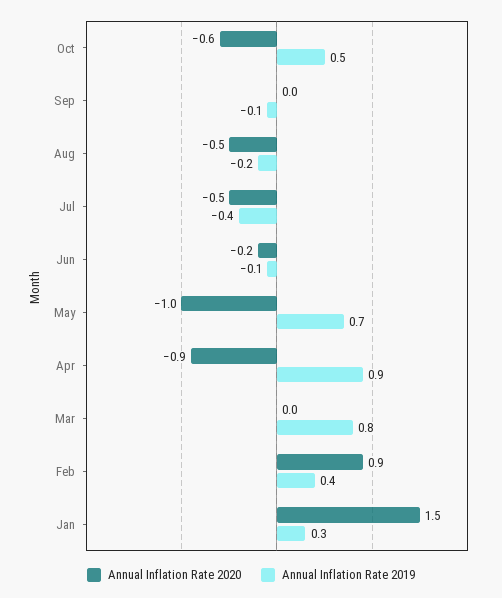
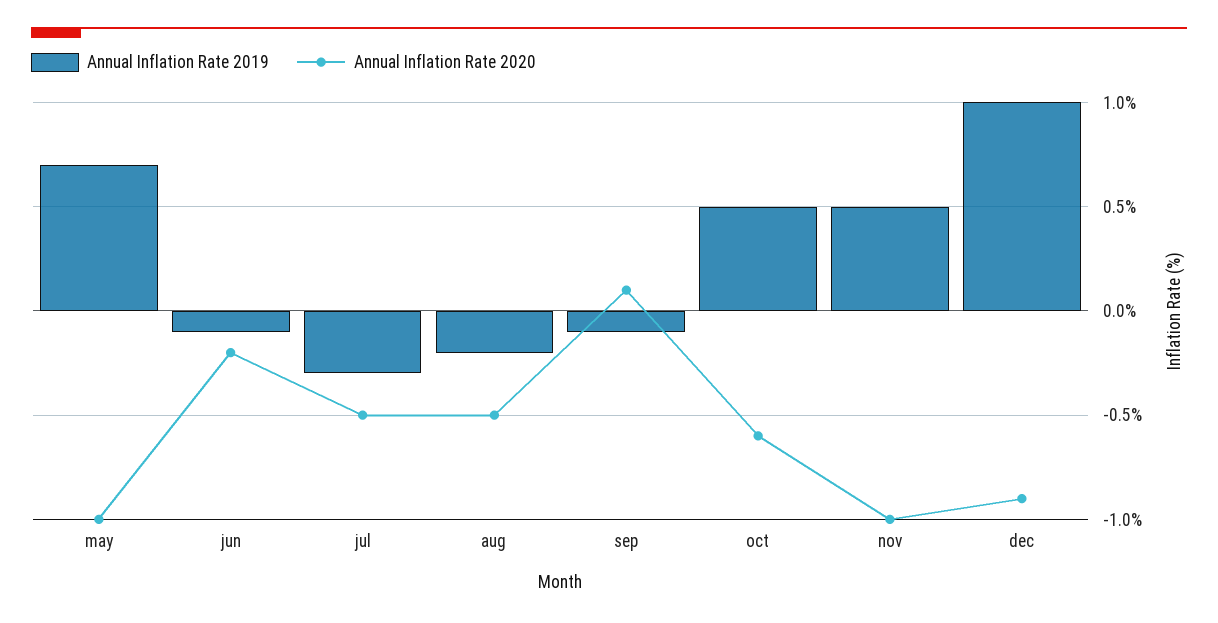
Annual Inflation Rate 2020, Sep: 0 -> 0.1
Annual Inflation Rate 2019, Jul: -0.4 -> -0.3
Annual Inflation Rate 2020, Apr: -0.9 -> none
Annual Inflation Rate 2019, Apr: 0.9 -> none
Annual Inflation Rate 2020, Mar: 0 -> none
Annual Inflation Rate 2019, Mar: 0.8 -> none
Annual Inflation Rate 2020, Feb: 0.9 -> none
Annual Inflation Rate 2019, Feb: 0.4 -> none
Annual Inflation Rate 2020, Jan: 1.5 -> none
Annual Inflation Rate 2019, Jan: 0.3 -> none
Annual Inflation Rate 2019, nov: none -> 0.5
Annual Inflation Rate 2020, nov: none -> -1
Annual Inflation Rate 2019, dec: none -> 1
Annual Inflation Rate 2020, dec: none -> -0.9

